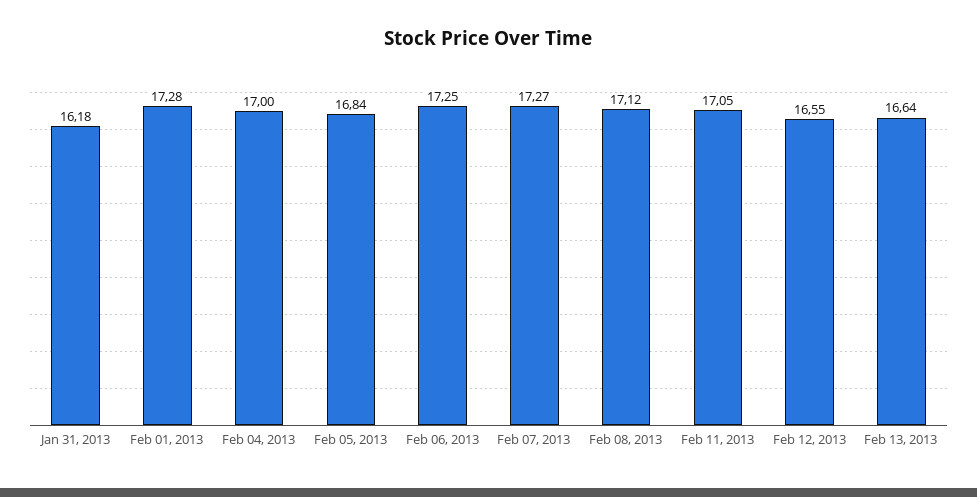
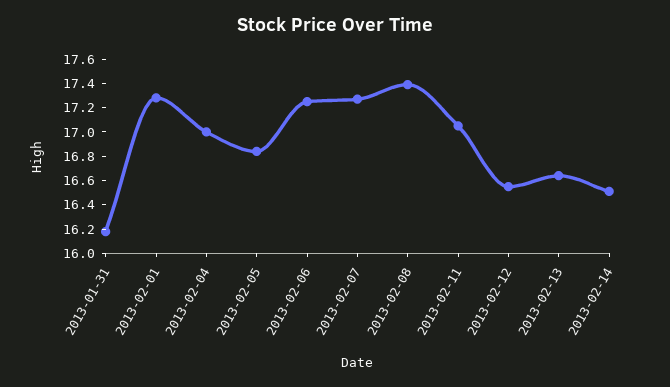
Feb 08, 2013: 17.12 -> 17.4
2013-02-14: none -> 16.5

